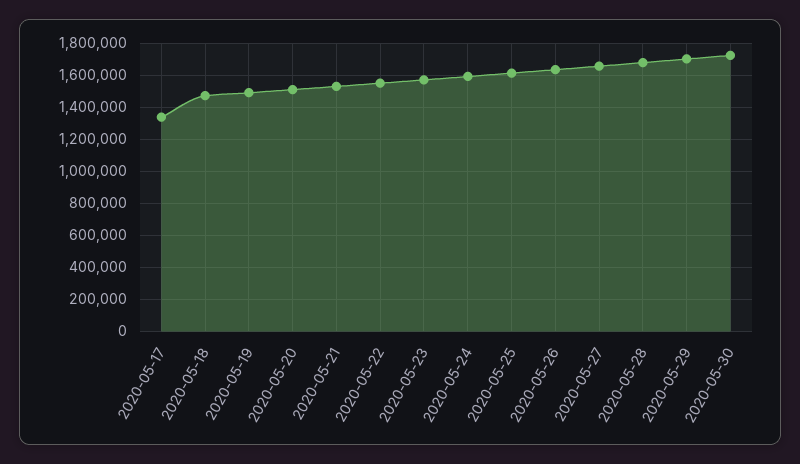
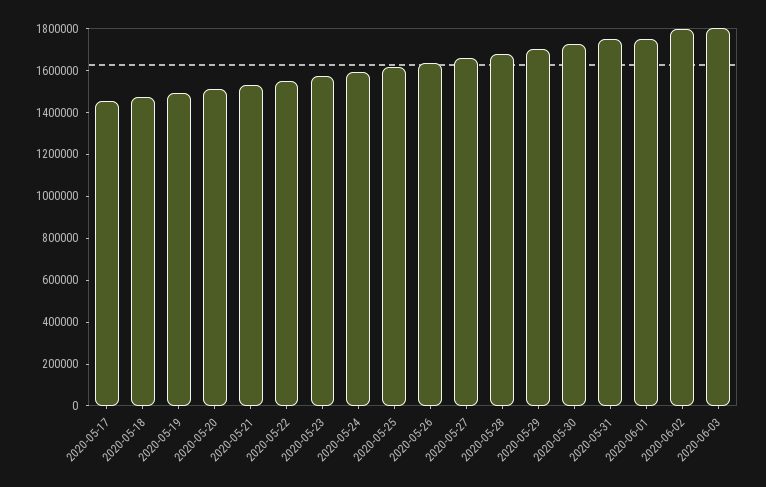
2020-05-17: 1350000 -> 1450000
2020-05-31: none -> 1750000
2020-06-01: none -> 1750000
2020-06-02: none -> 1800000
2020-06-03: none -> 1800000

